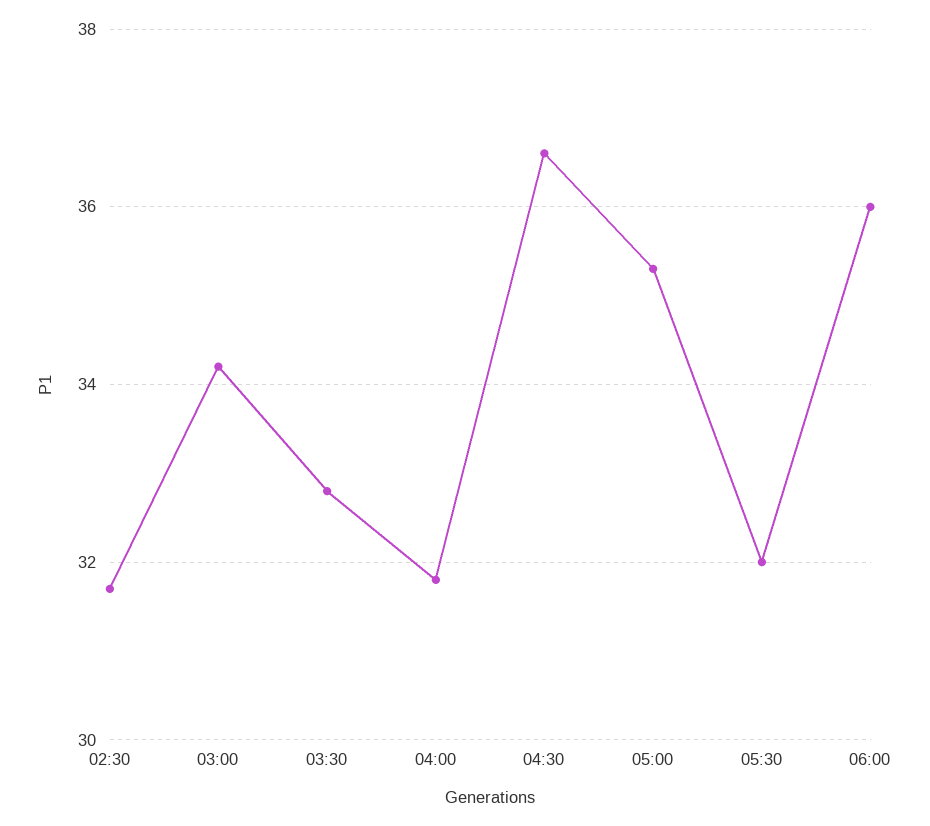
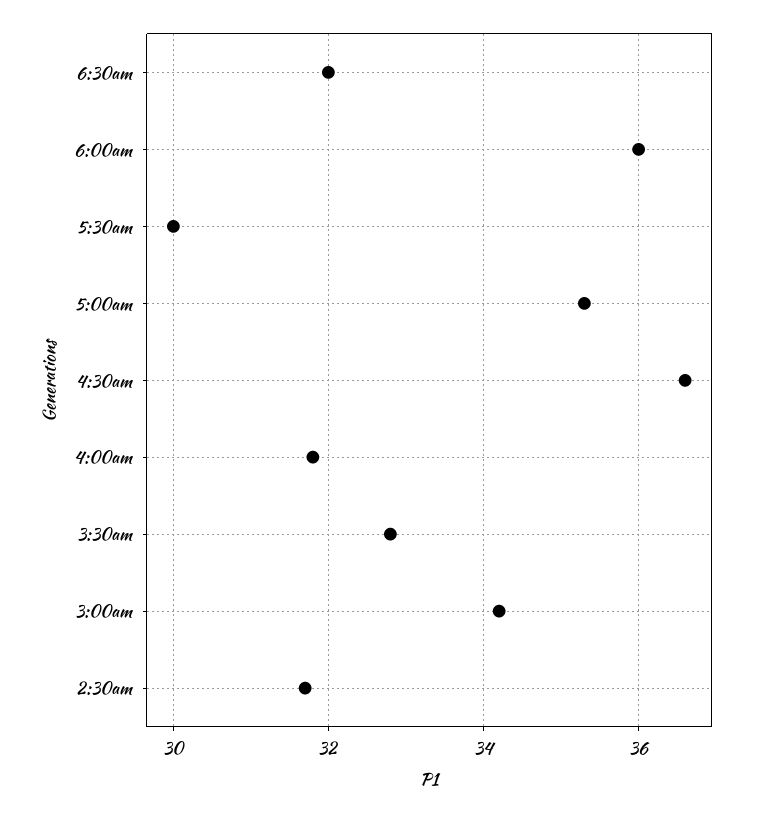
05:30: 32 -> 30
6:30am: none -> 32

